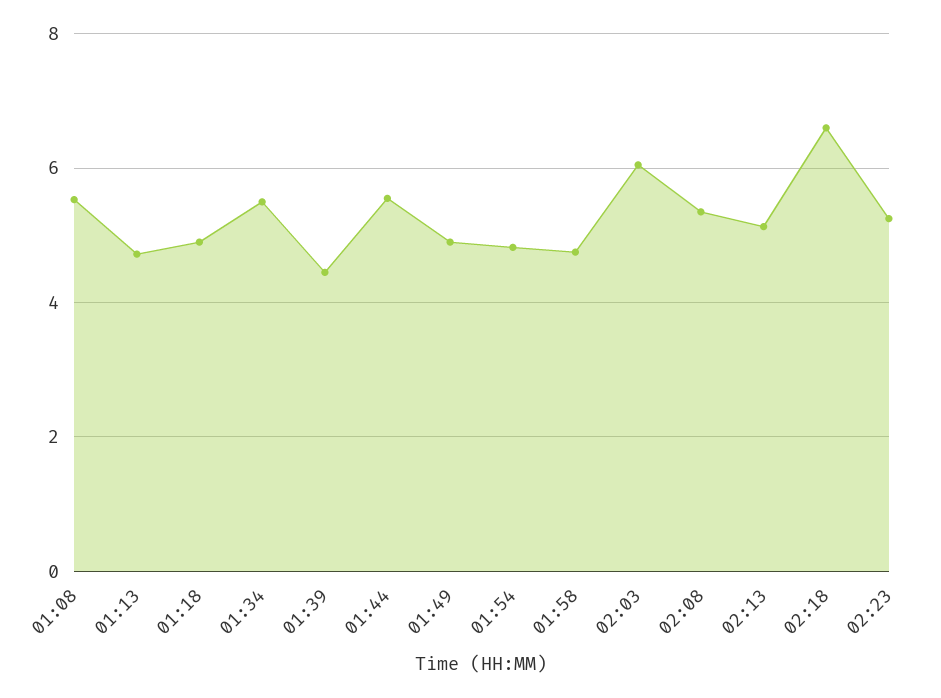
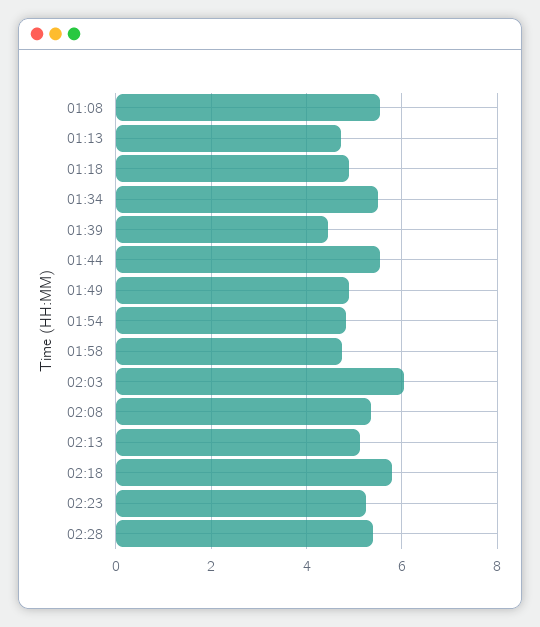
02:18: 6.6 -> 5.8
02:28: none -> 5.4

